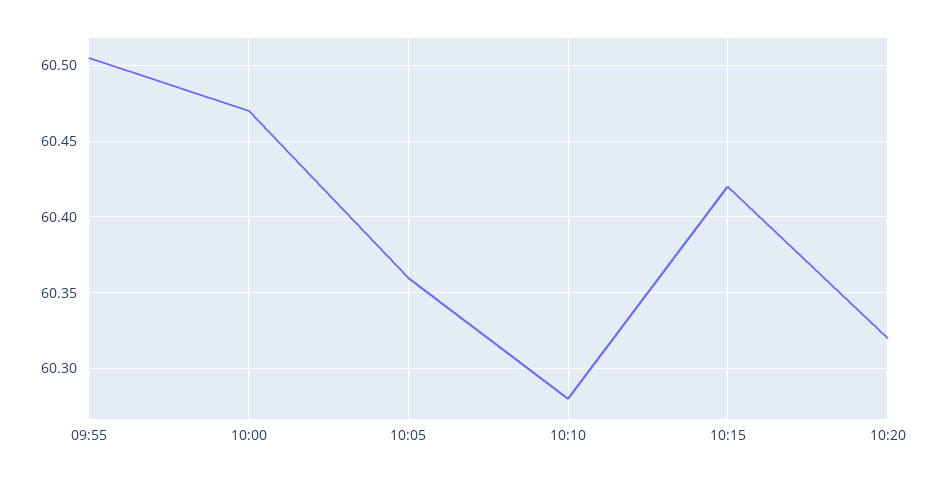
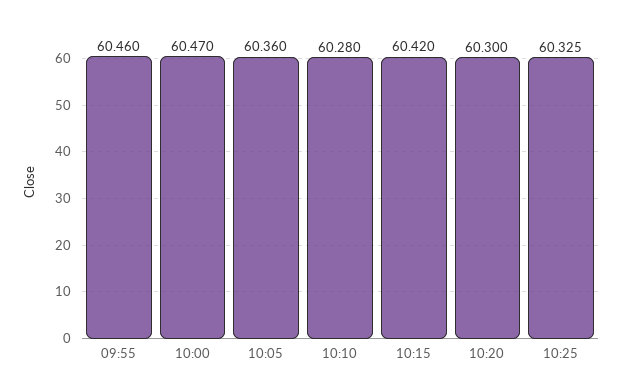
09:55: 60.505 -> 60.46
10:20: 60.32 -> 60.3
10:25: none -> 60.325

